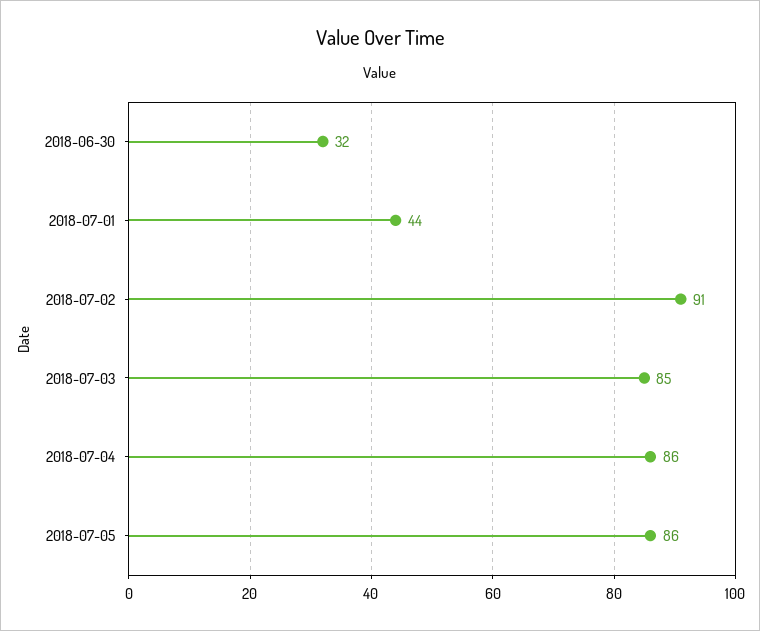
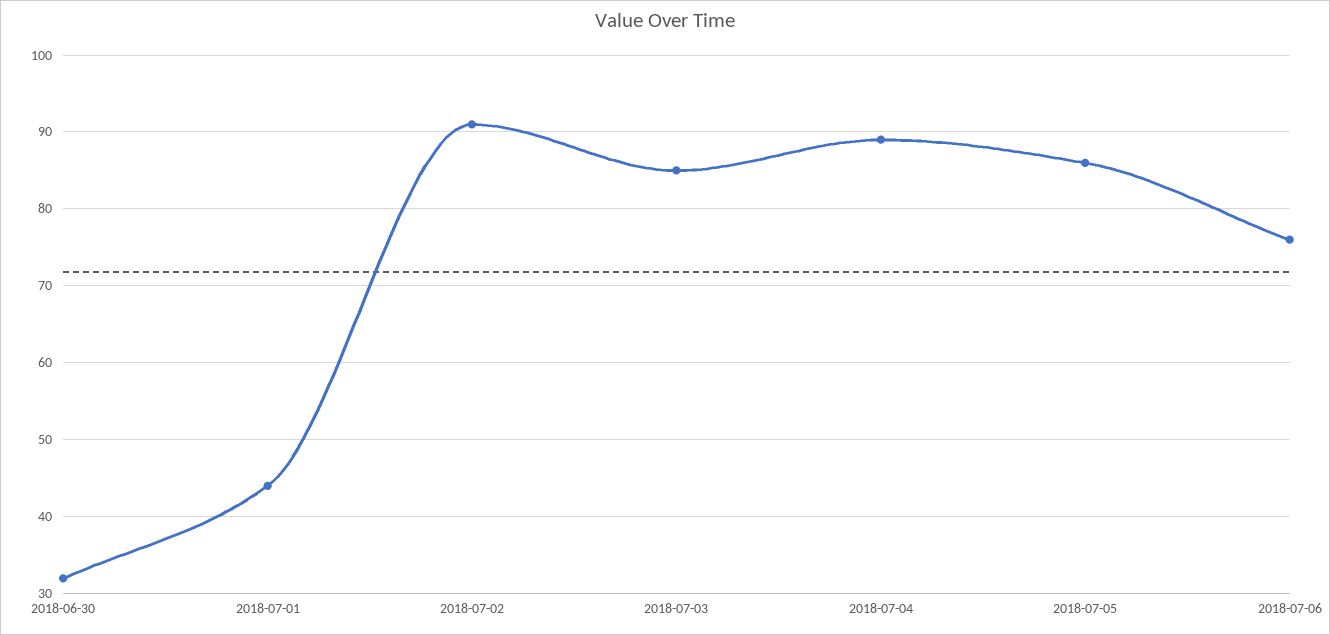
2018-07-04: 86 -> 89
2018-07-06: none -> 76

